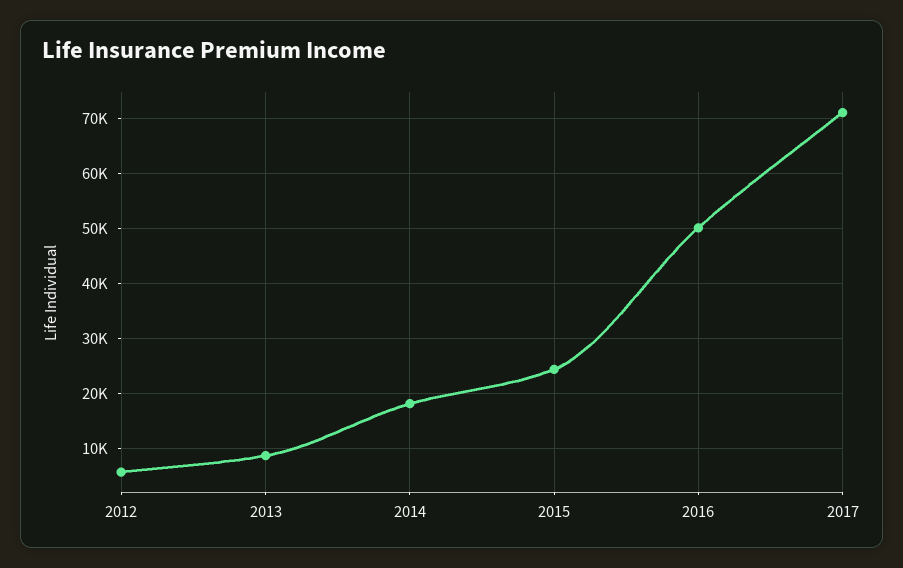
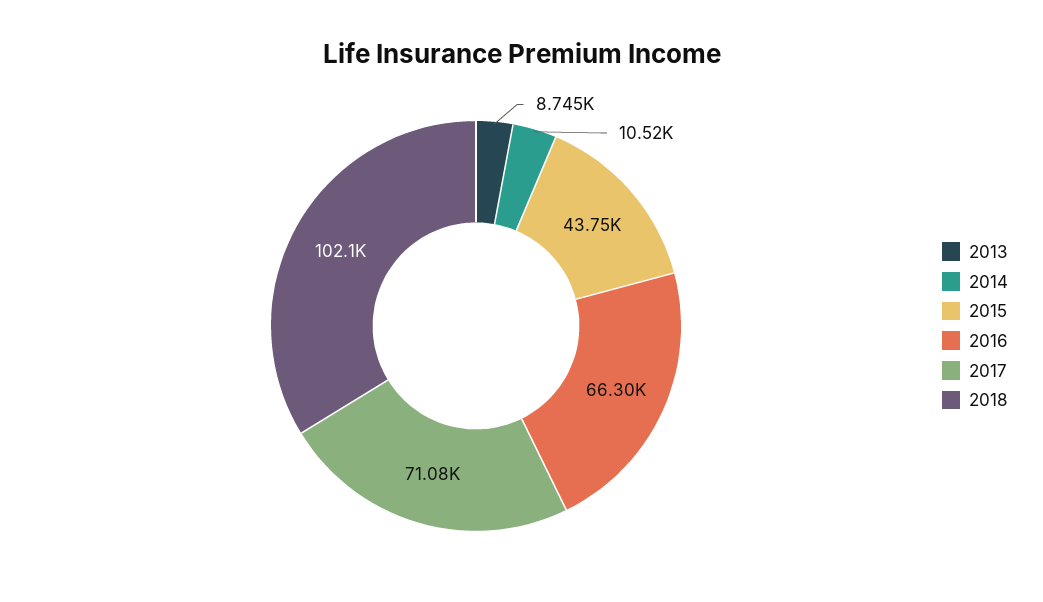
2012: 6000 -> none
2014: 18000 -> 10520
2015: 24000 -> 43750
2016: 50000 -> 66300
2018: none -> 102100

